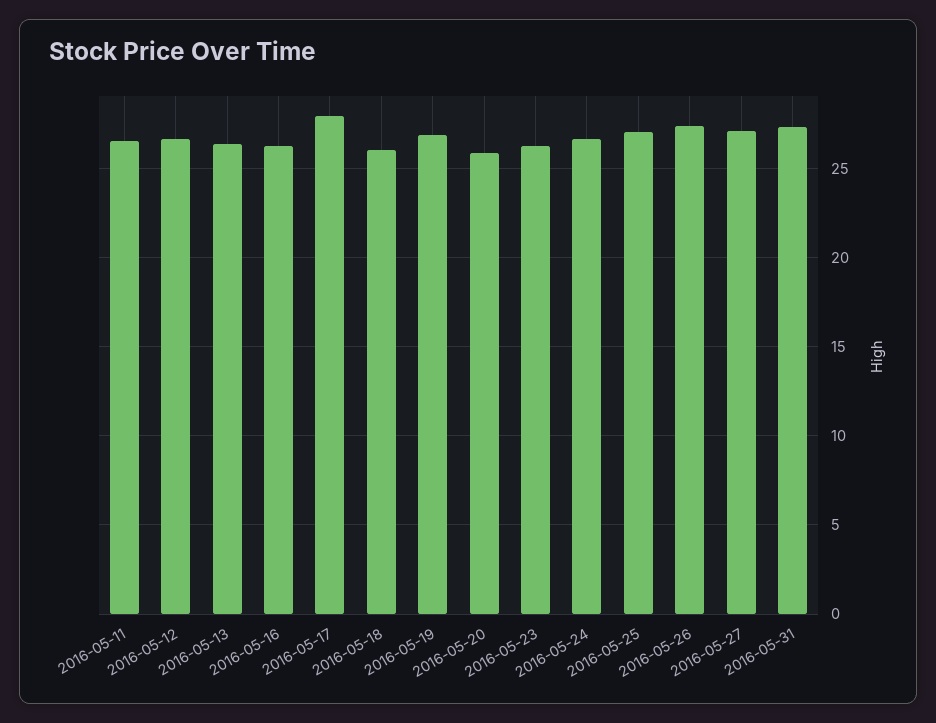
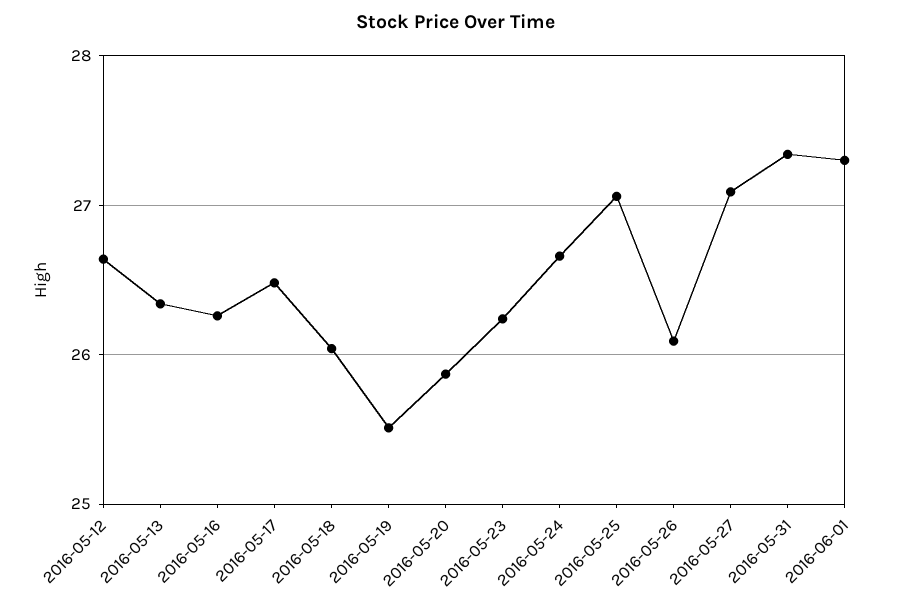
2016-05-11: 26.5 -> none
2016-05-17: 28 -> 26.5
2016-05-19: 27 -> 25.5
2016-05-26: 27.5 -> 26.1
2016-06-01: none -> 27.3

